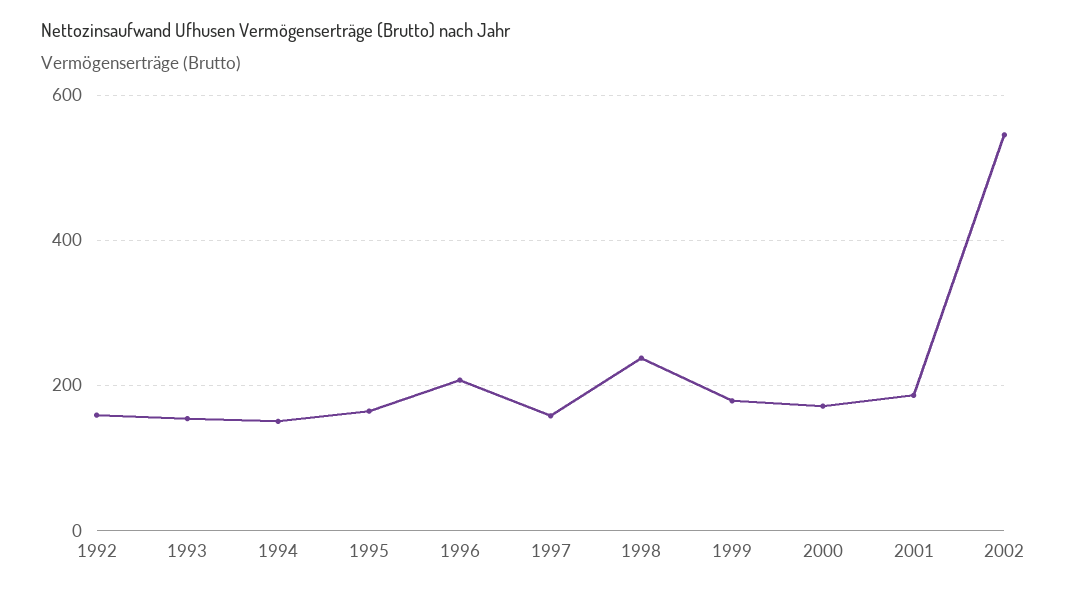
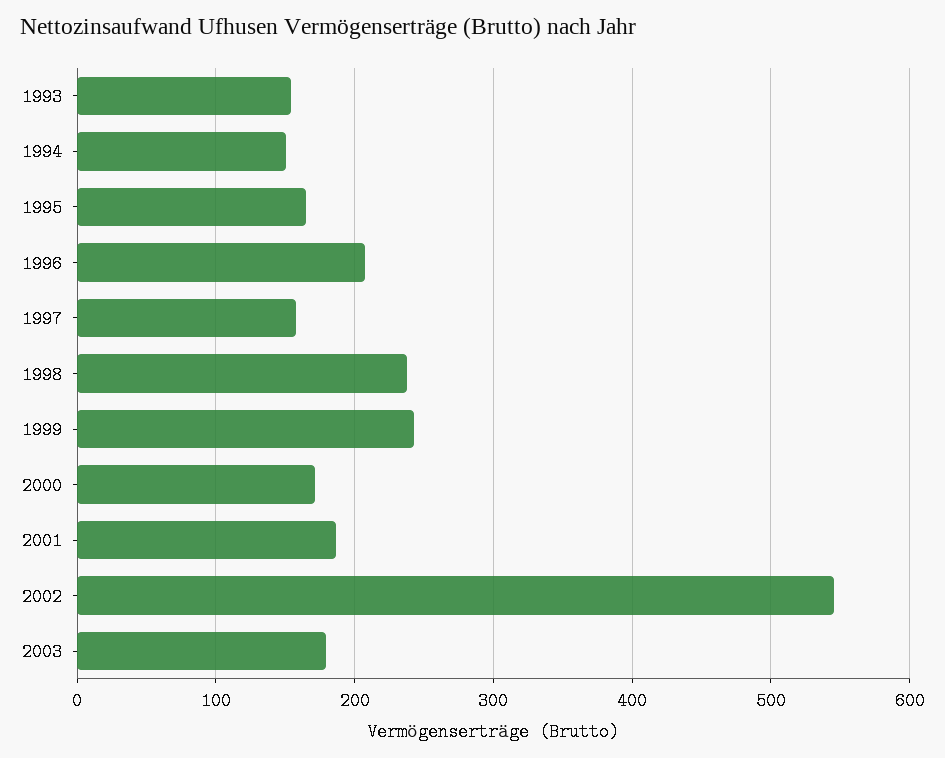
1992: 160 -> none
1999: 180 -> 240
2003: none -> 180

